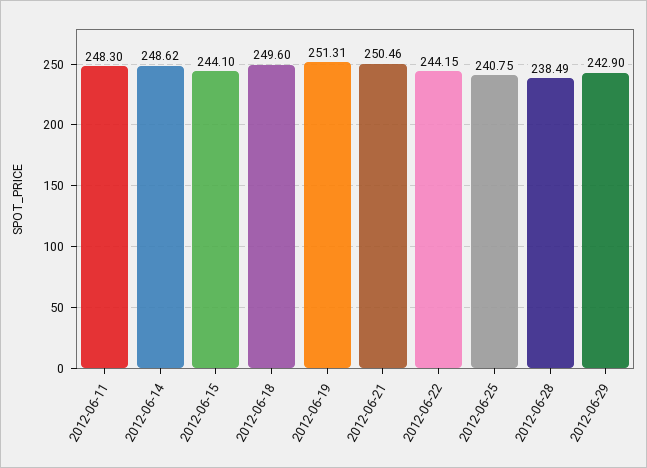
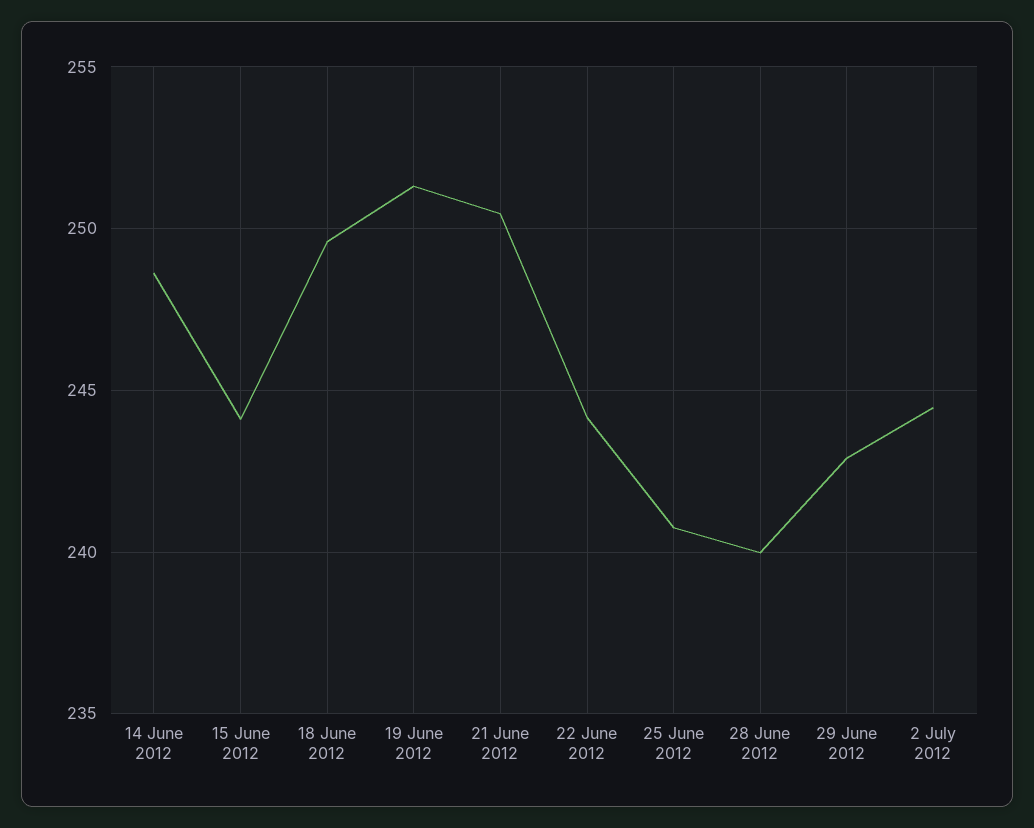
2012-06-11: 248.3 -> none
2012-06-28: 238.49 -> 240
2 July 2012: none -> 244.5

